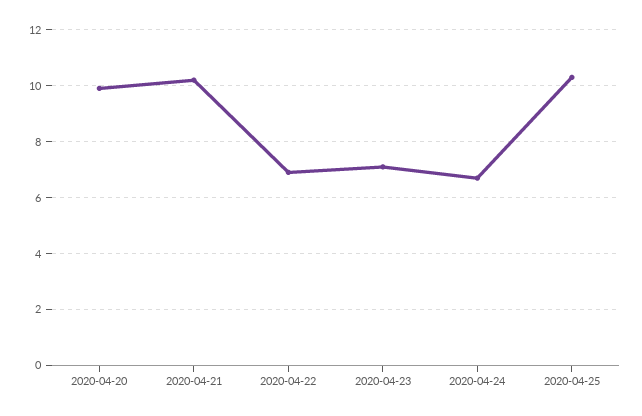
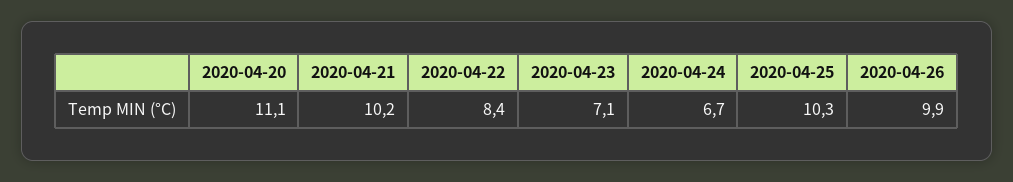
2020-04-20: 10 -> 11.1
2020-04-22: 7 -> 8.4
2020-04-26: none -> 9.9

